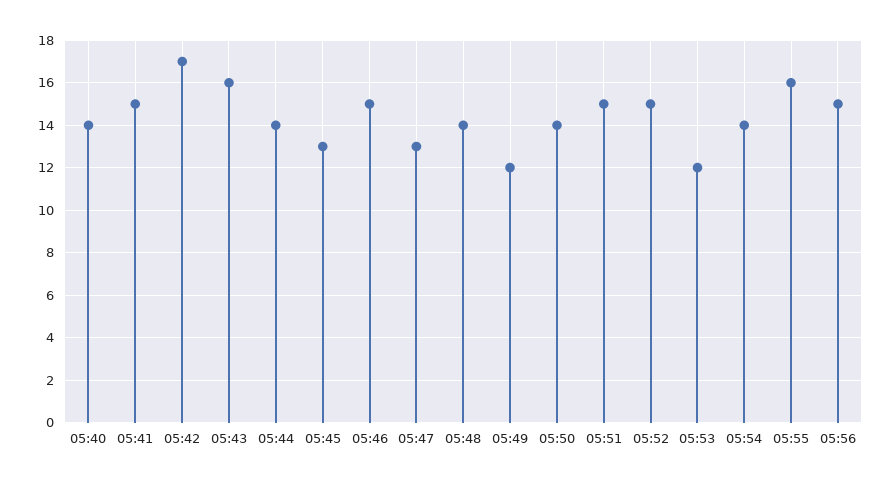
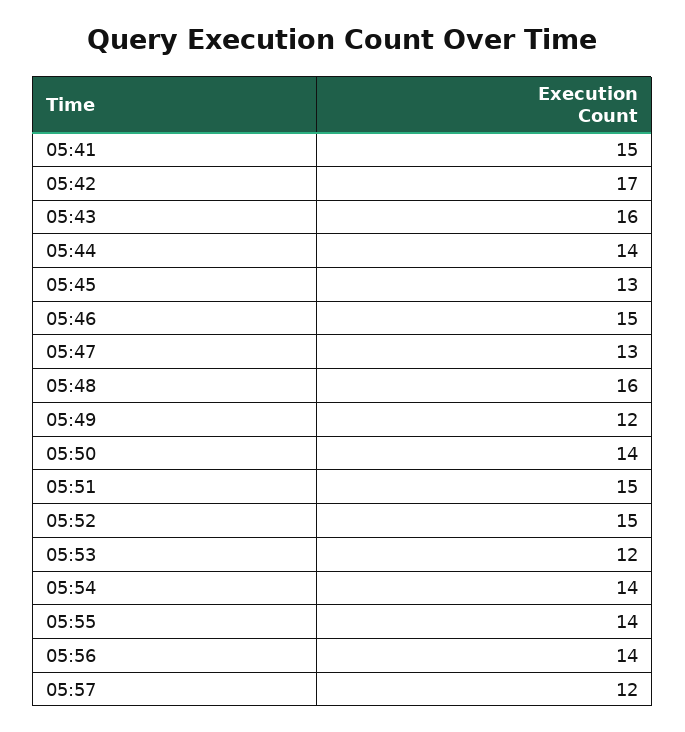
05:40: 14 -> none
05:48: 14 -> 16
05:55: 16 -> 14
05:56: 15 -> 14
05:57: none -> 12

